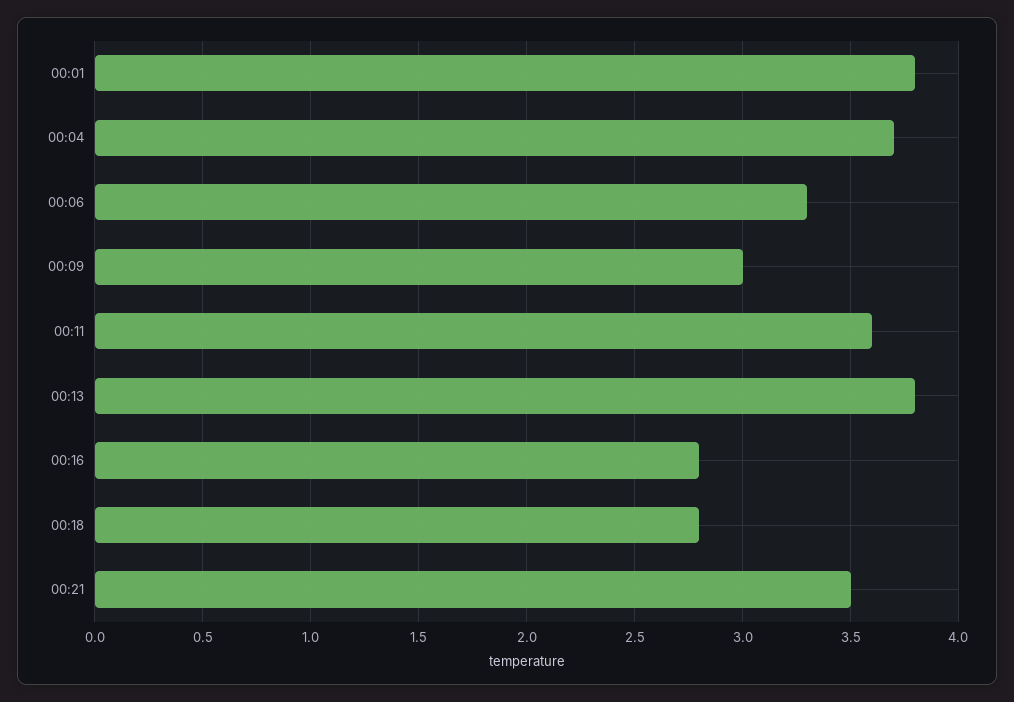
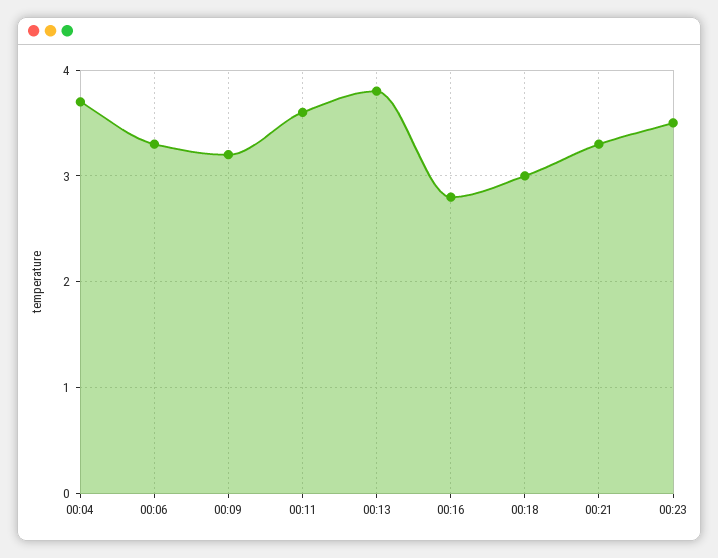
00:01: 3.8 -> none
00:09: 3 -> 3.2
00:18: 2.8 -> 3
00:21: 3.5 -> 3.3
00:23: none -> 3.5

